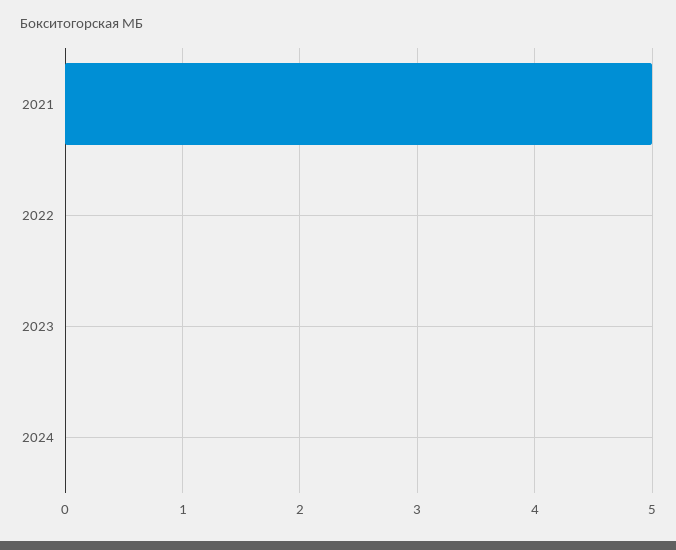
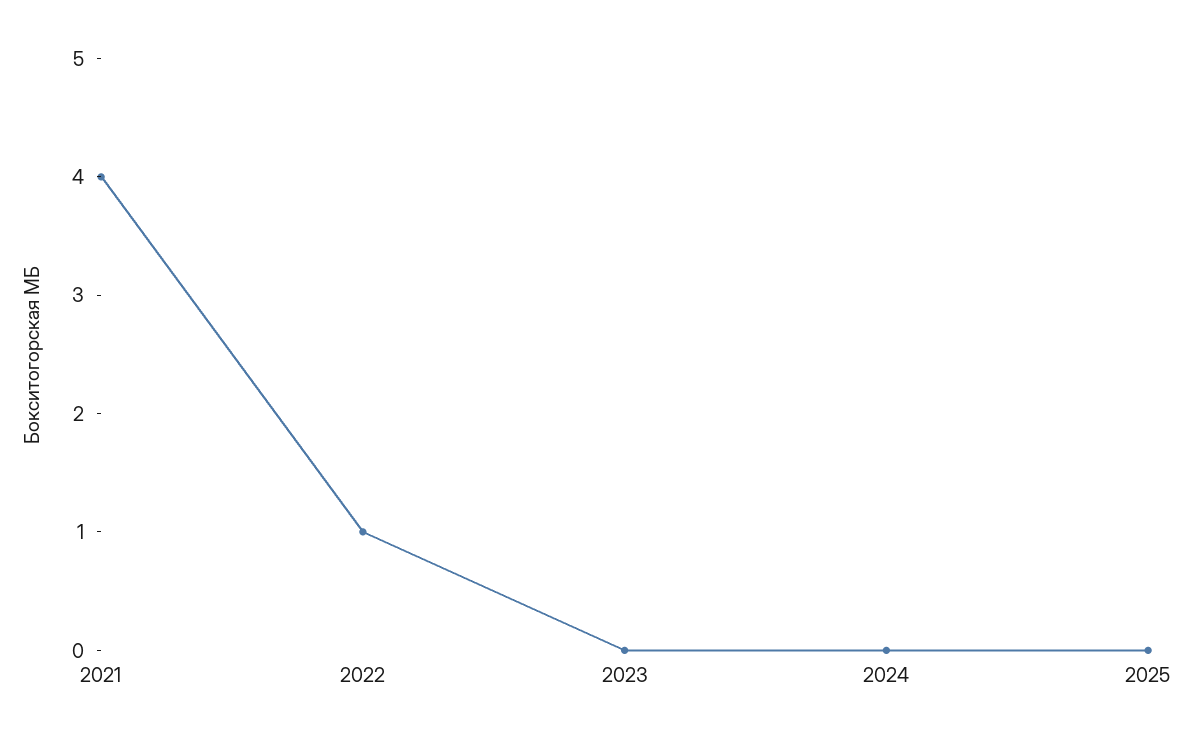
2021: 5 -> 4
2022: 0 -> 1
2025: none -> 0

